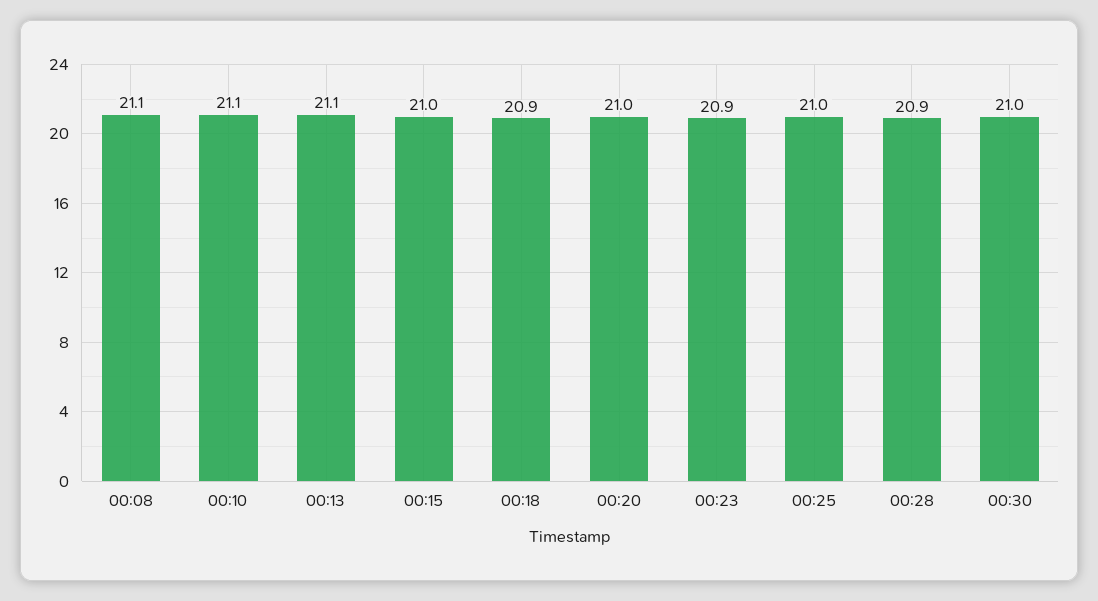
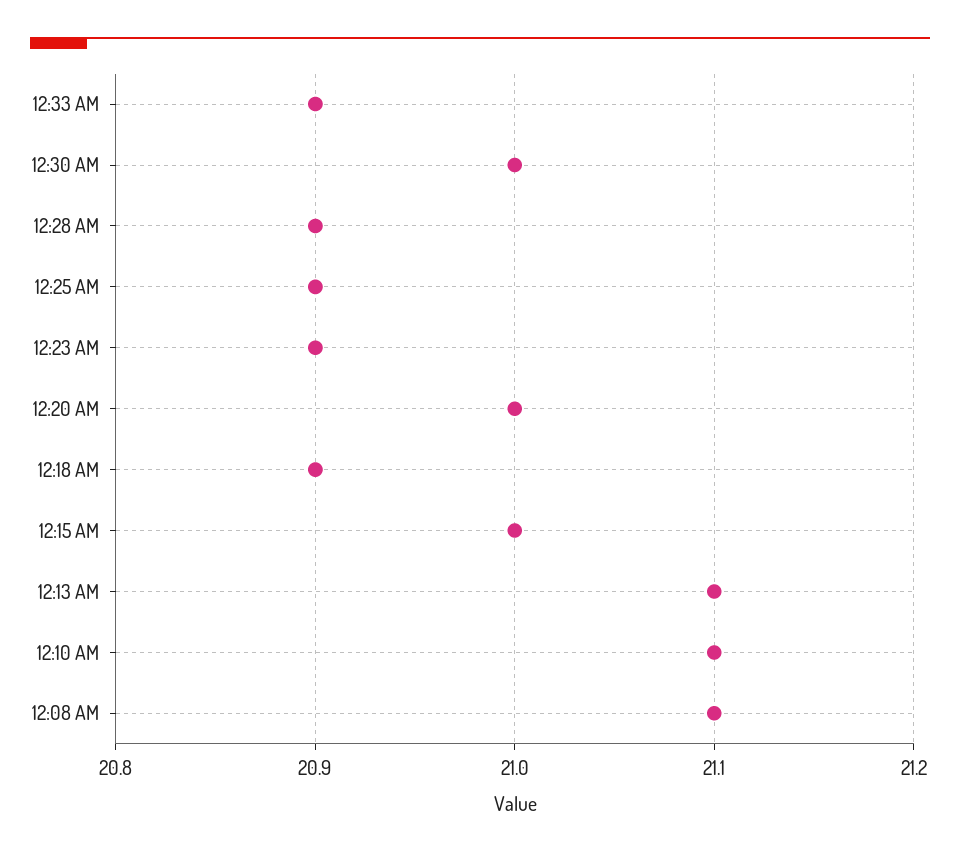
00:25: 21 -> 20.9
12:33 AM: none -> 20.9

